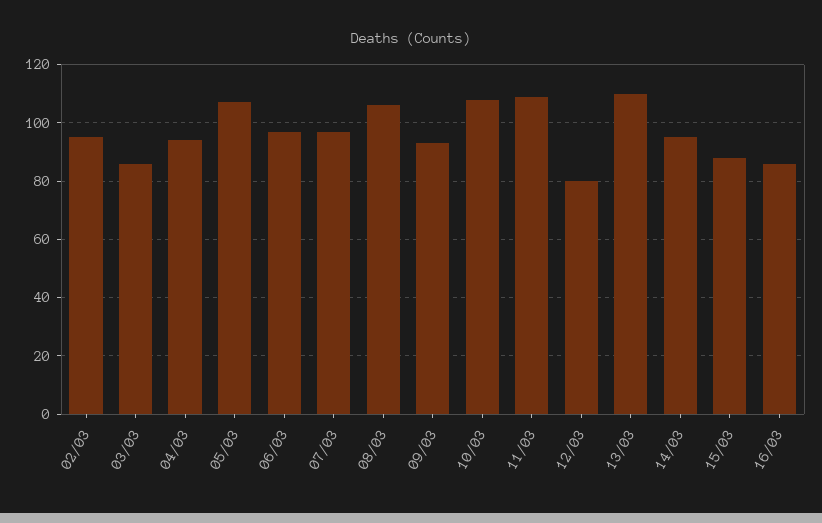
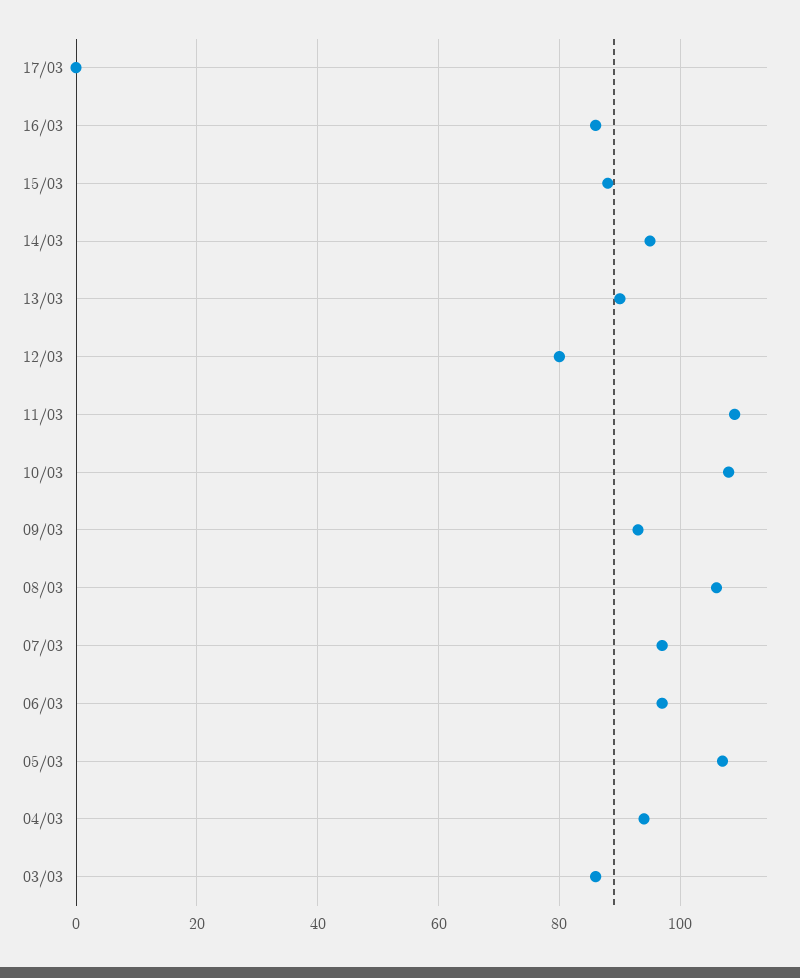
02/03: 95 -> none
13/03: 110 -> 90
17/03: none -> 0

